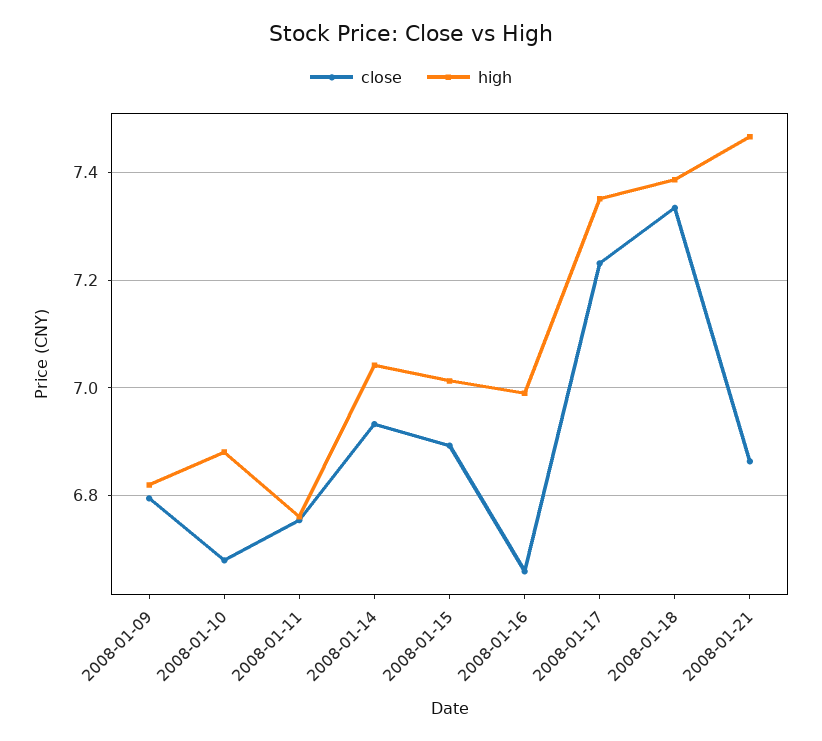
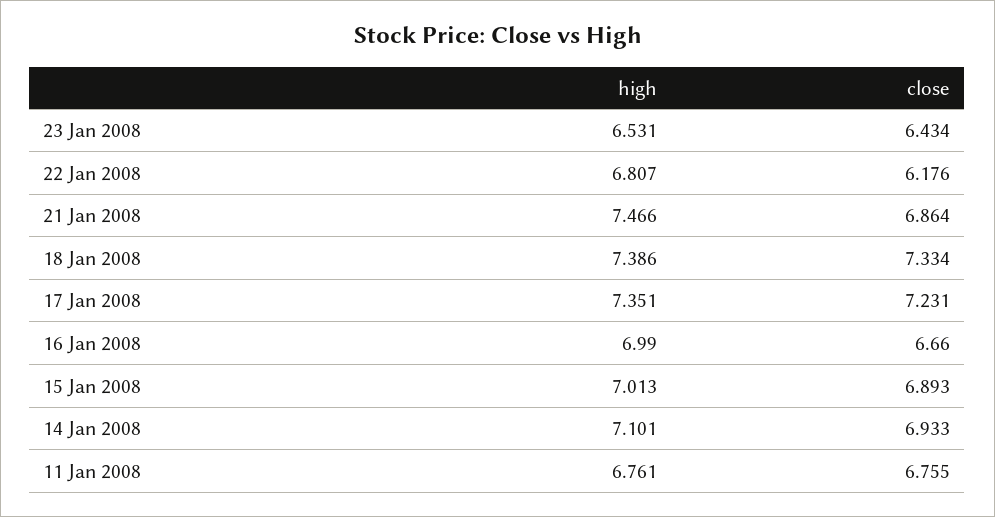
close, 2008-01-09: 6.8 -> none
high, 2008-01-09: 6.82 -> none
close, 2008-01-10: 6.68 -> none
high, 2008-01-10: 6.88 -> none
high, 2008-01-14: 7.04 -> 7.101
high, 23 Jan 2008: none -> 6.531
close, 23 Jan 2008: none -> 6.434
high, 22 Jan 2008: none -> 6.807
close, 22 Jan 2008: none -> 6.176

